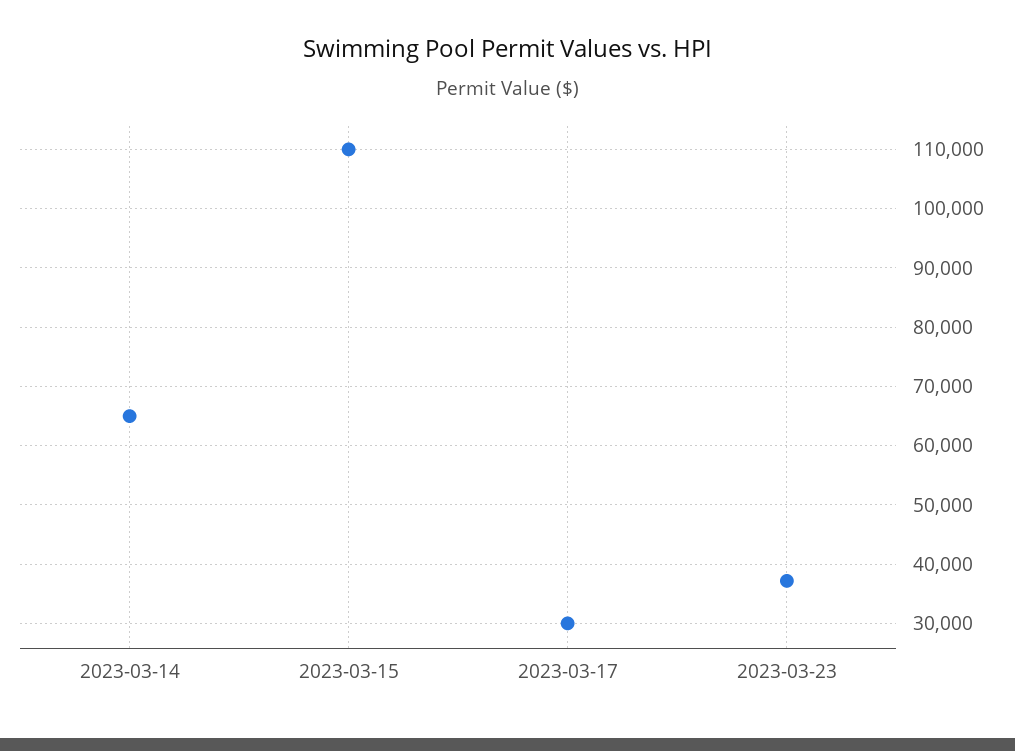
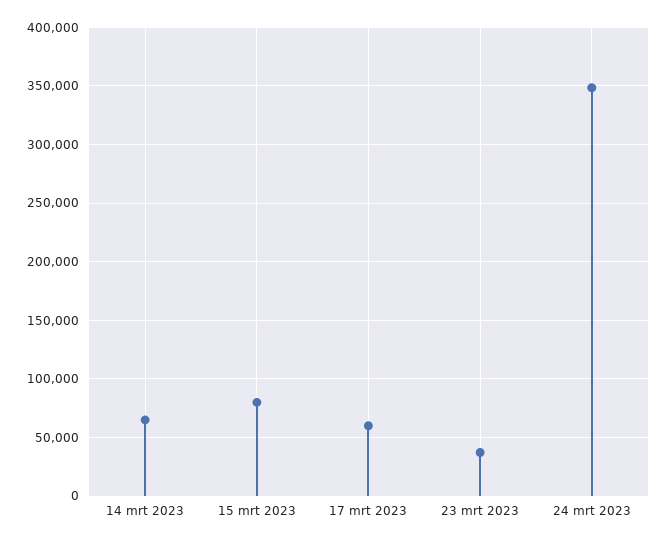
2023-03-15: 110000 -> 80000
2023-03-17: 30000 -> 60000
24 mrt 2023: none -> 350000

